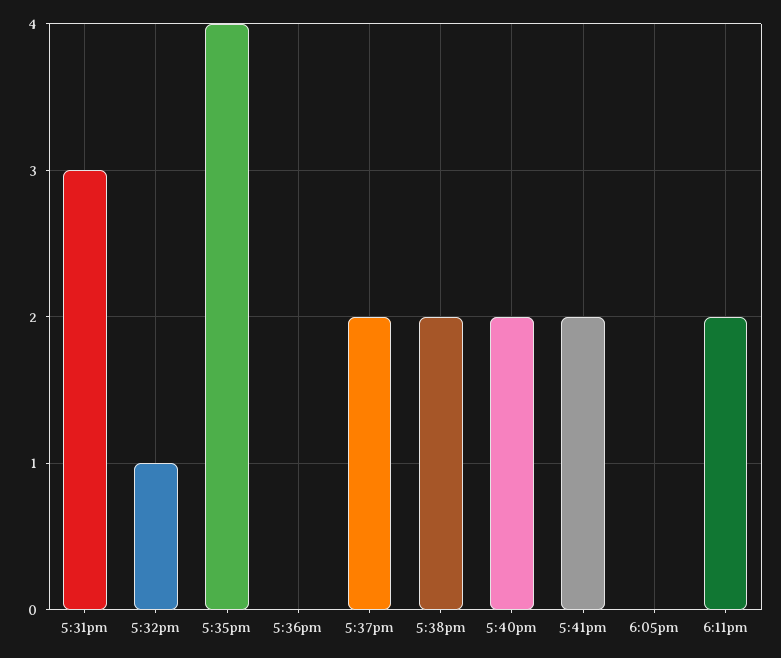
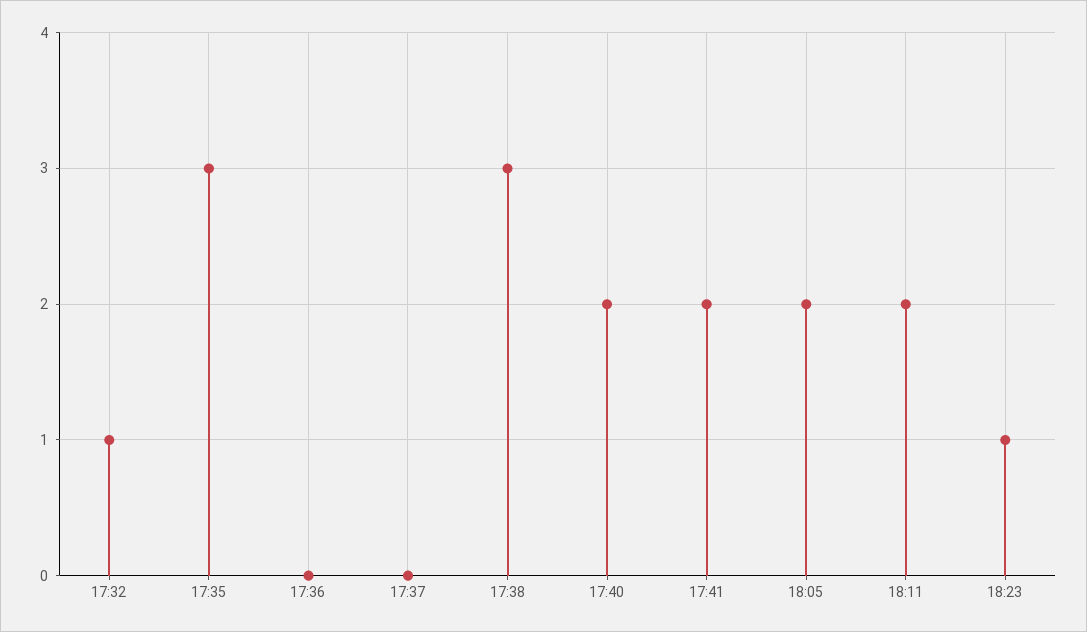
5:31pm: 3 -> none
5:35pm: 4 -> 3
5:37pm: 2 -> 0
5:38pm: 2 -> 3
6:05pm: 0 -> 2
18:23: none -> 1

